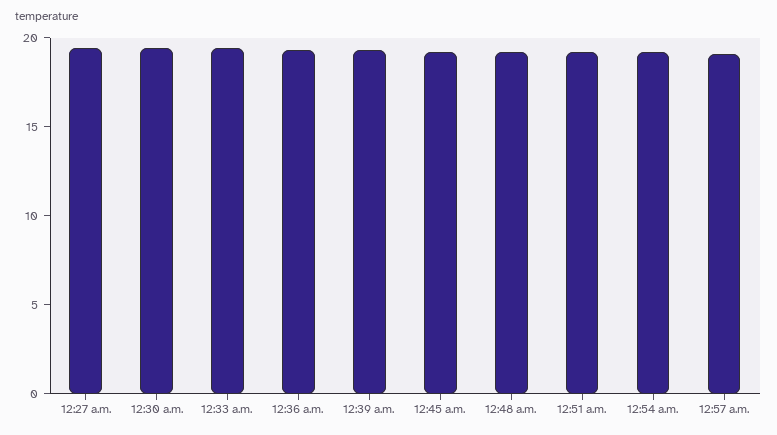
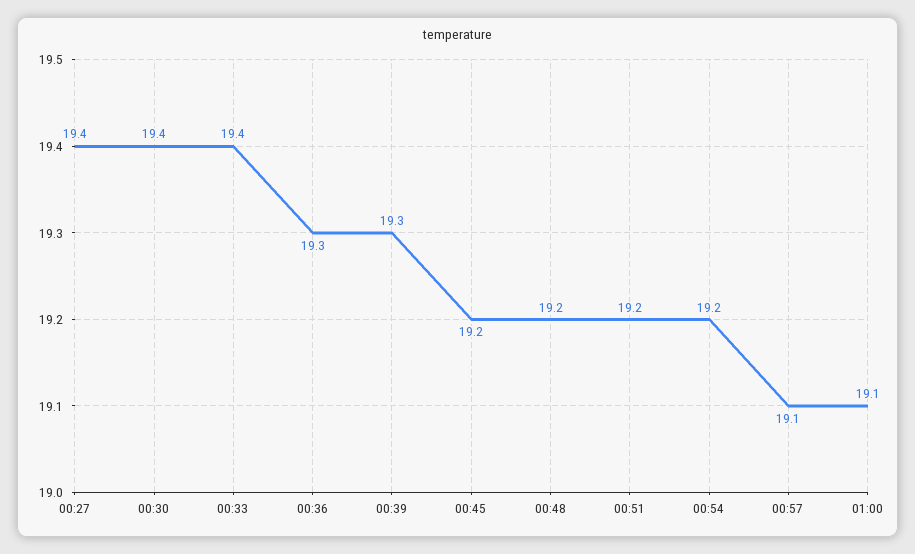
01:00: none -> 19.1

